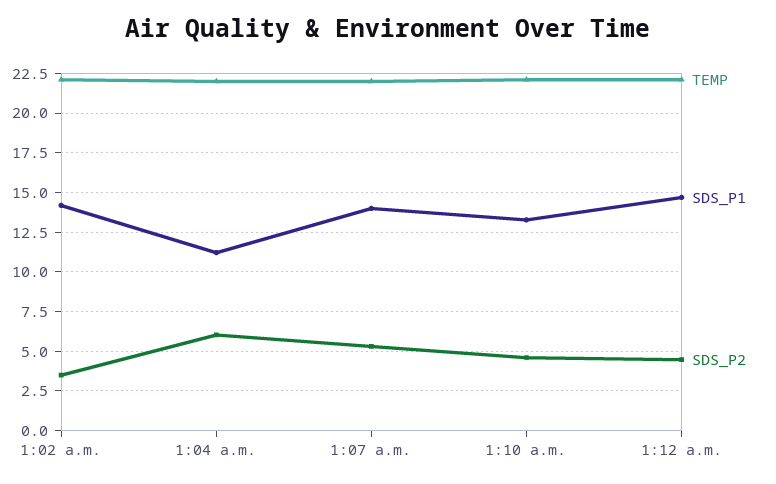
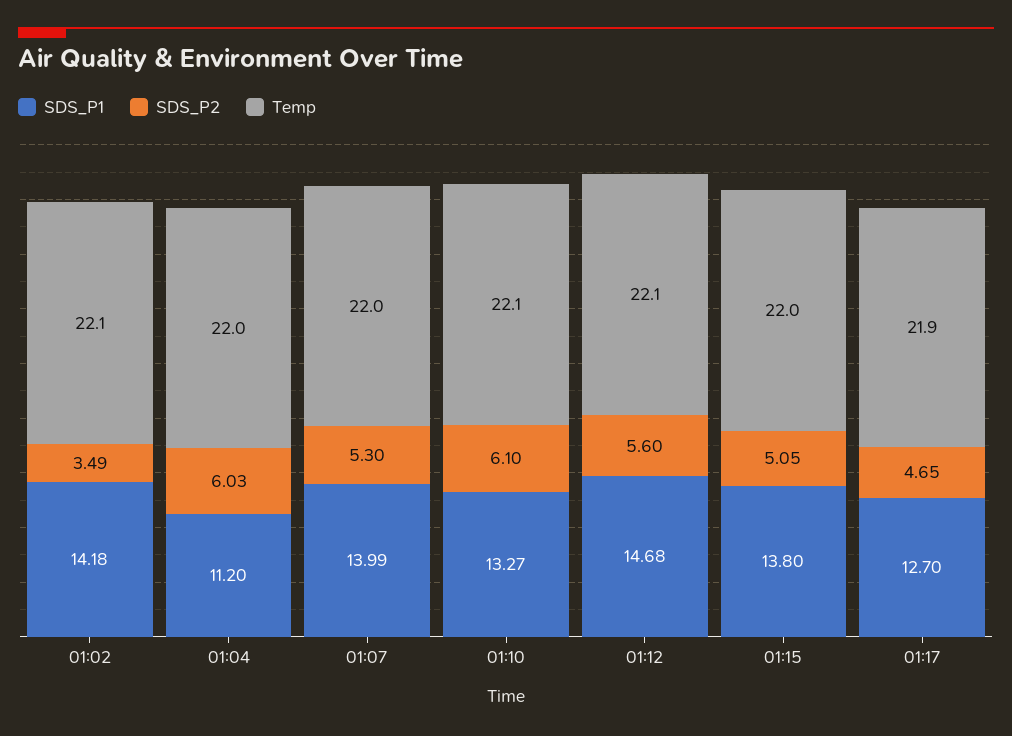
SDS_P2, 1:10 a.m.: 4.5 -> 6.1
SDS_P2, 1:12 a.m.: 4.5 -> 5.6
SDS_P1, 01:15: none -> 13.8
SDS_P2, 01:15: none -> 5.05
TEMP, 01:15: none -> 22
SDS_P1, 01:17: none -> 12.7
SDS_P2, 01:17: none -> 4.65
TEMP, 01:17: none -> 21.9

